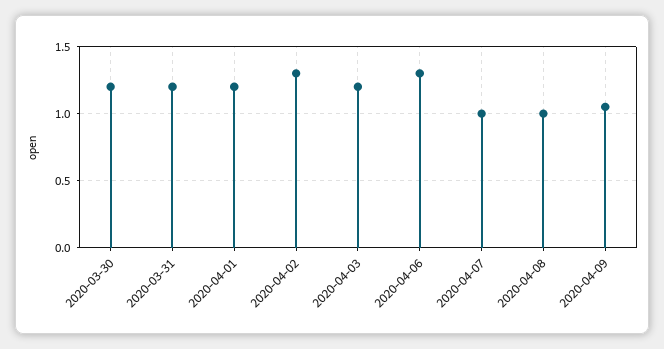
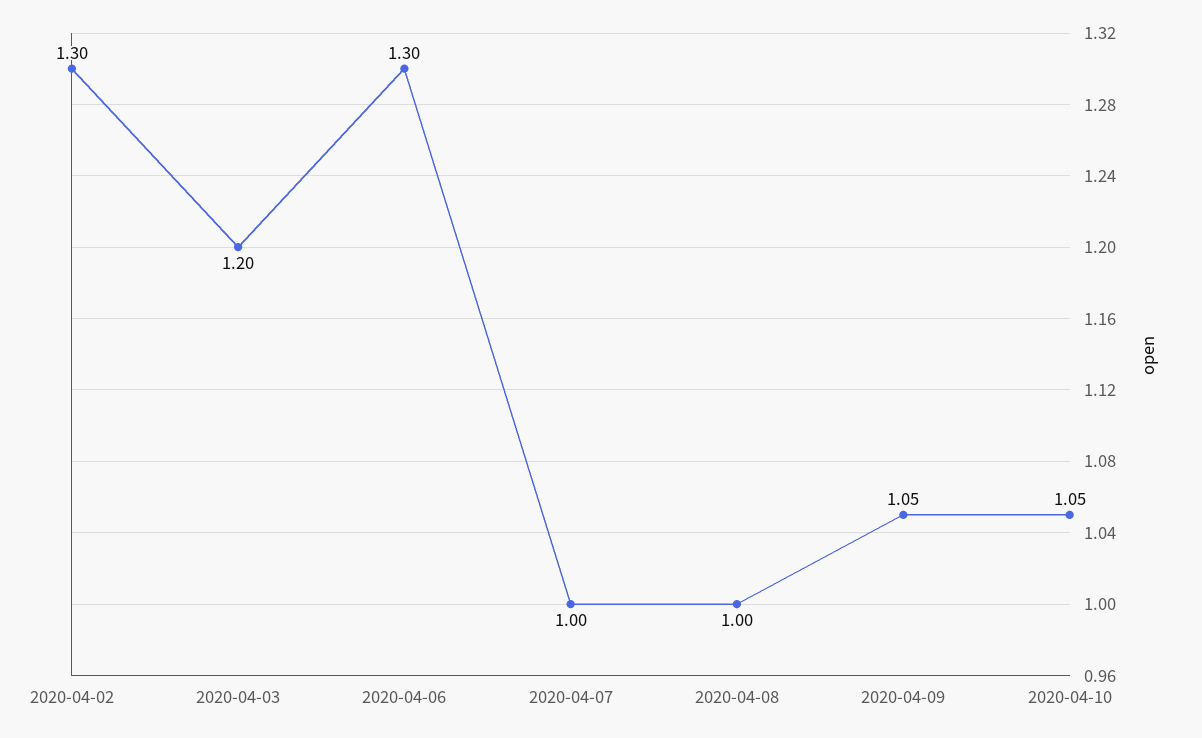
2020-03-30: 1.2 -> none
2020-03-31: 1.2 -> none
2020-04-01: 1.2 -> none
2020-04-10: none -> 1.05

